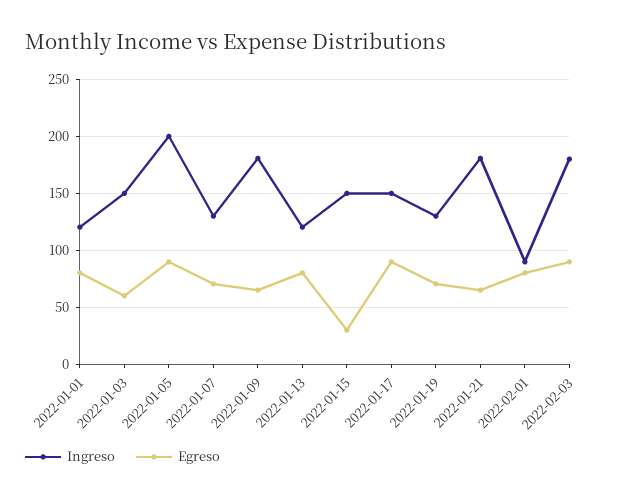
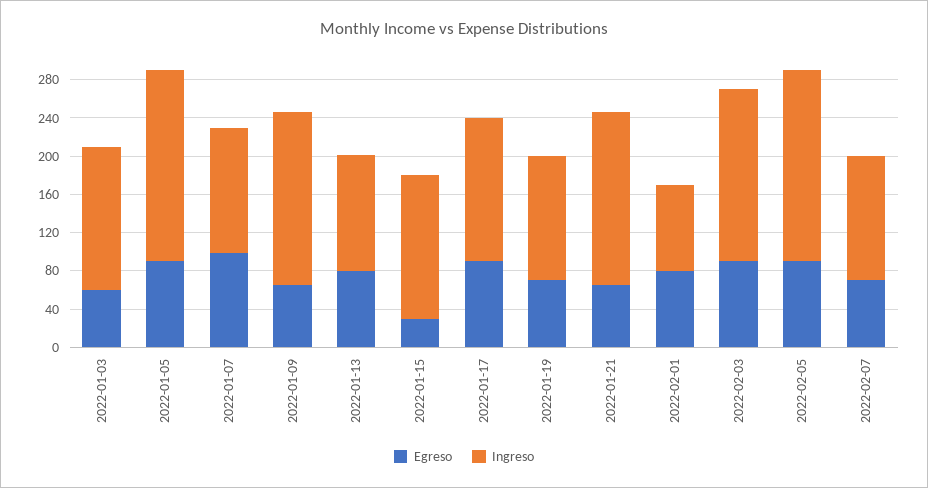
Ingreso, 2022-01-01: 120 -> none
Egreso, 2022-01-01: 80 -> none
Egreso, 2022-01-07: 70 -> 100
Egreso, 2022-02-05: none -> 90
Ingreso, 2022-02-05: none -> 200
Egreso, 2022-02-07: none -> 70
Ingreso, 2022-02-07: none -> 130

